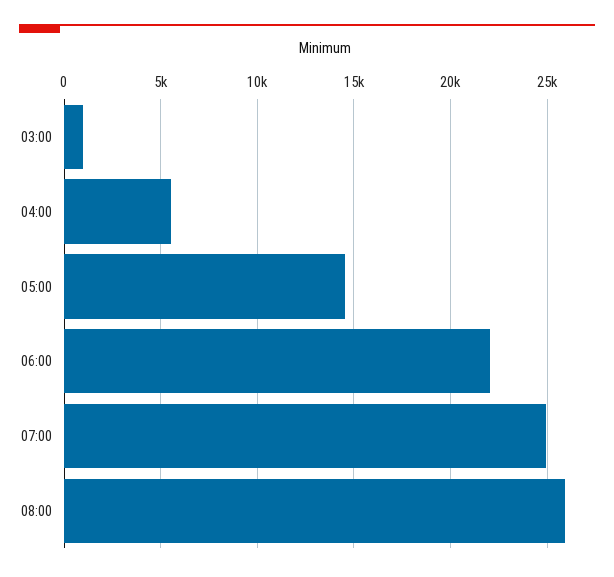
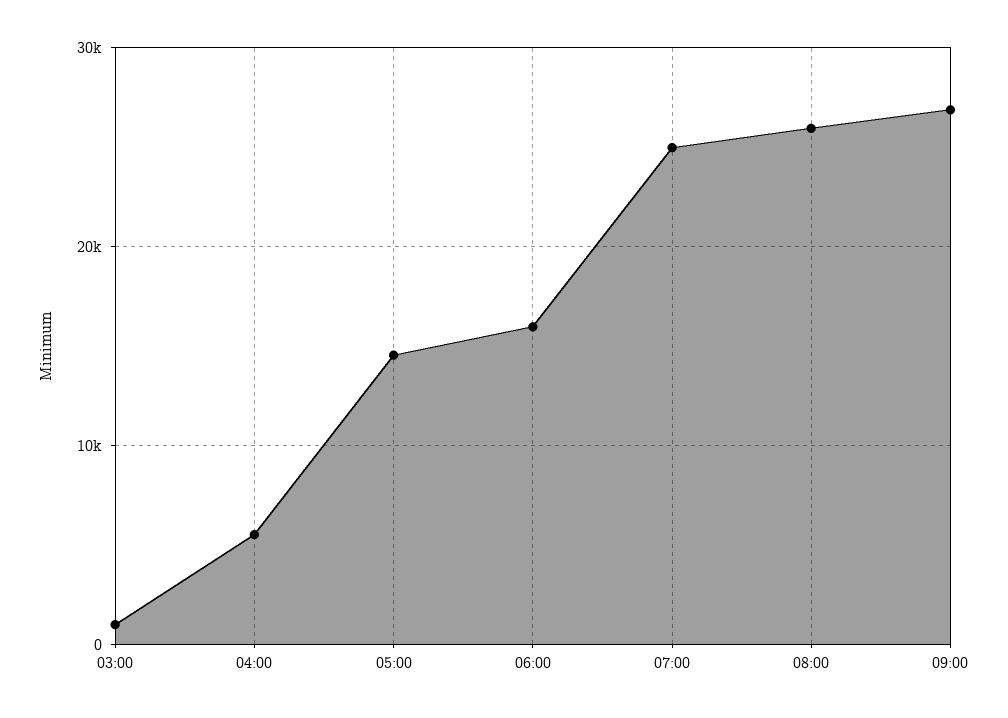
06:00: 22000 -> 16000
09:00: none -> 27000

